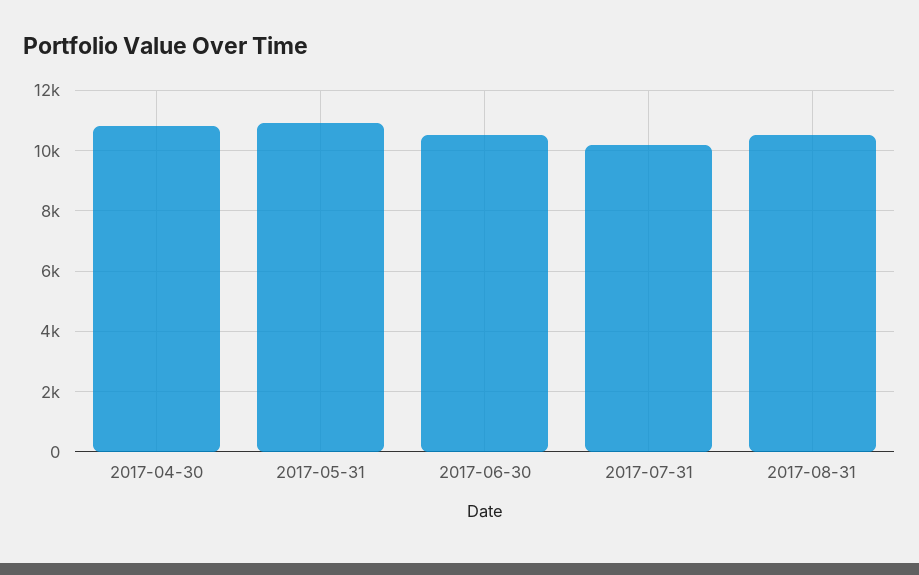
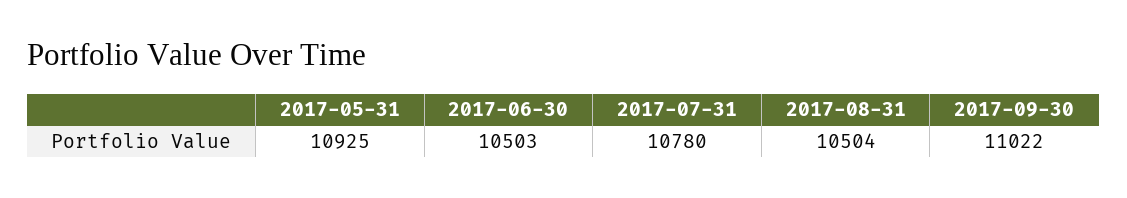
2017-04-30: 10800 -> none
2017-07-31: 10200 -> 10780
2017-09-30: none -> 11022

